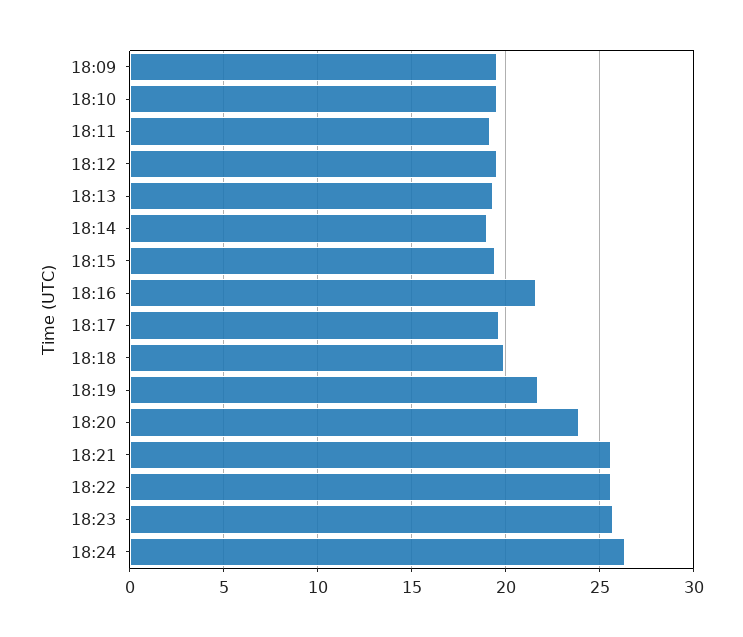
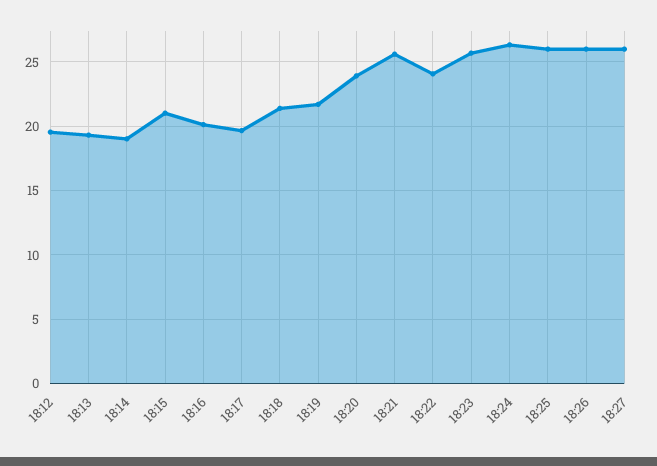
18:09: 19.5 -> none
18:10: 19.5 -> none
18:11: 19 -> none
18:15: 19.5 -> 21
18:16: 21.5 -> 20
18:18: 20 -> 21.5
18:22: 25.5 -> 24
18:25: none -> 26
18:26: none -> 26
18:27: none -> 26

